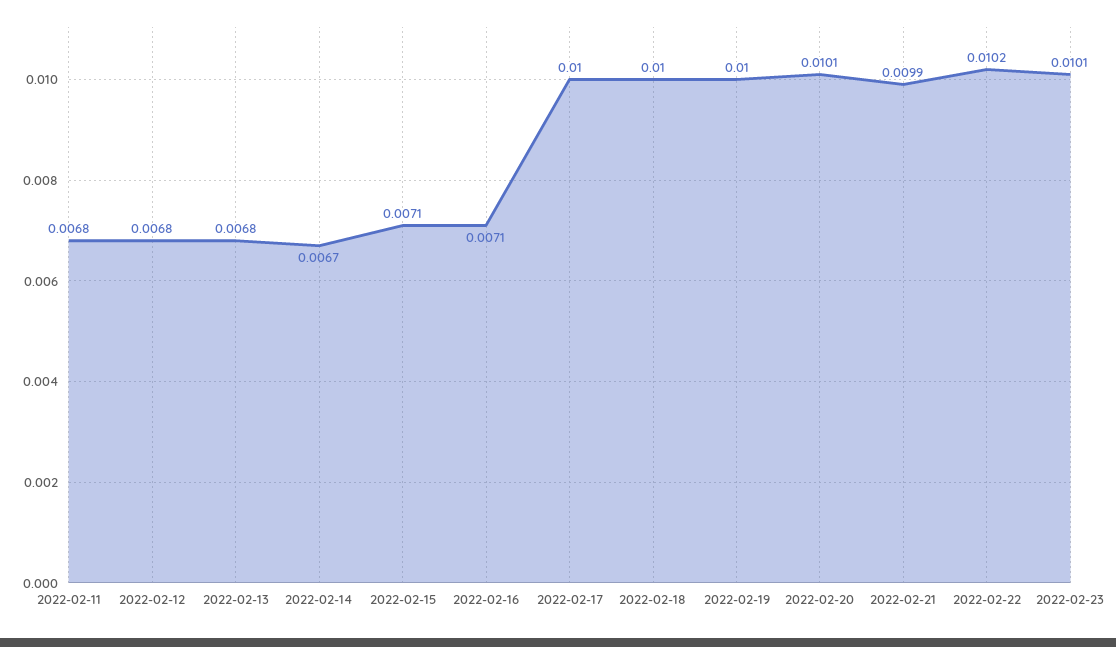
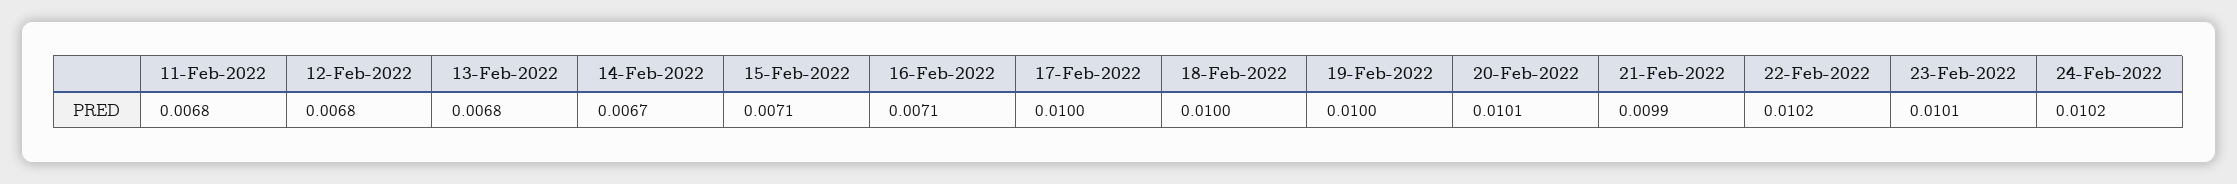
24-Feb-2022: none -> 0.0102

